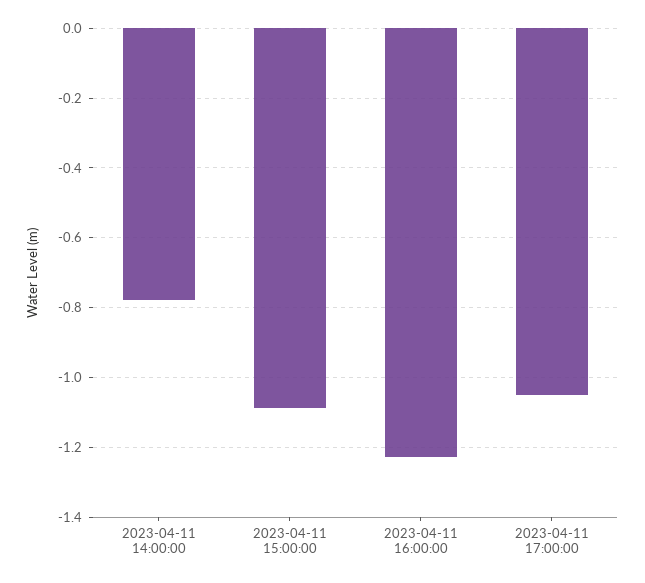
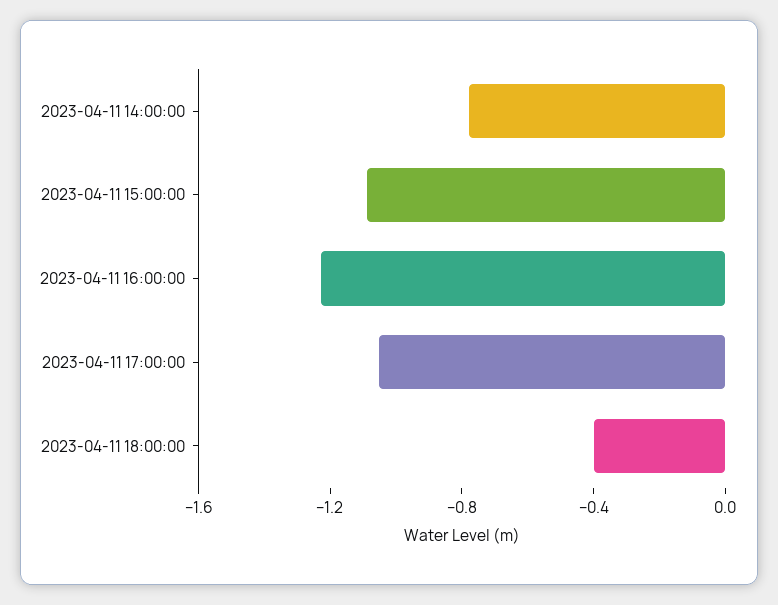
2023-04-11 18:00:00: none -> -0.4

